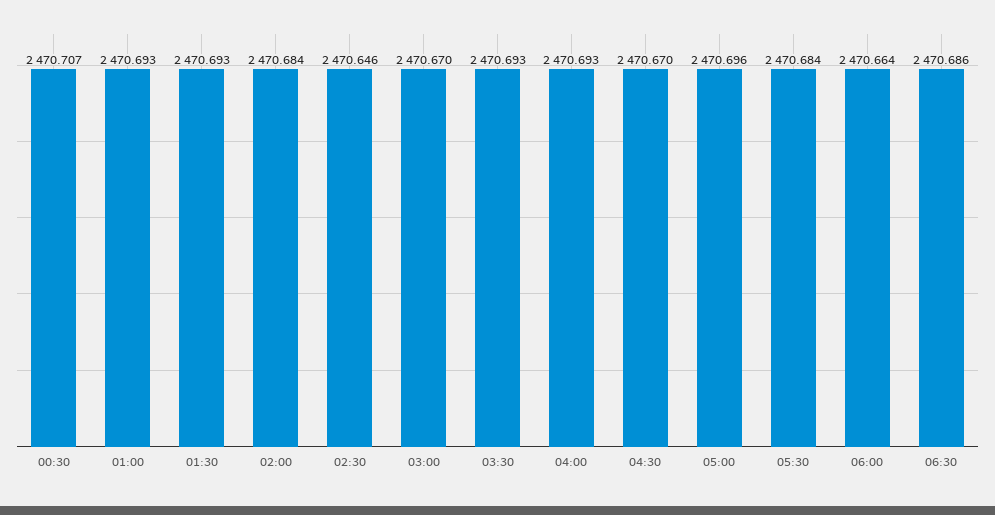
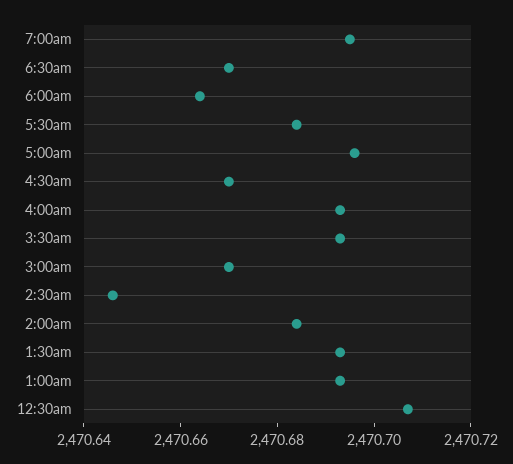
06:30: 2470.686 -> 2470.67
7:00am: none -> 2470.695

